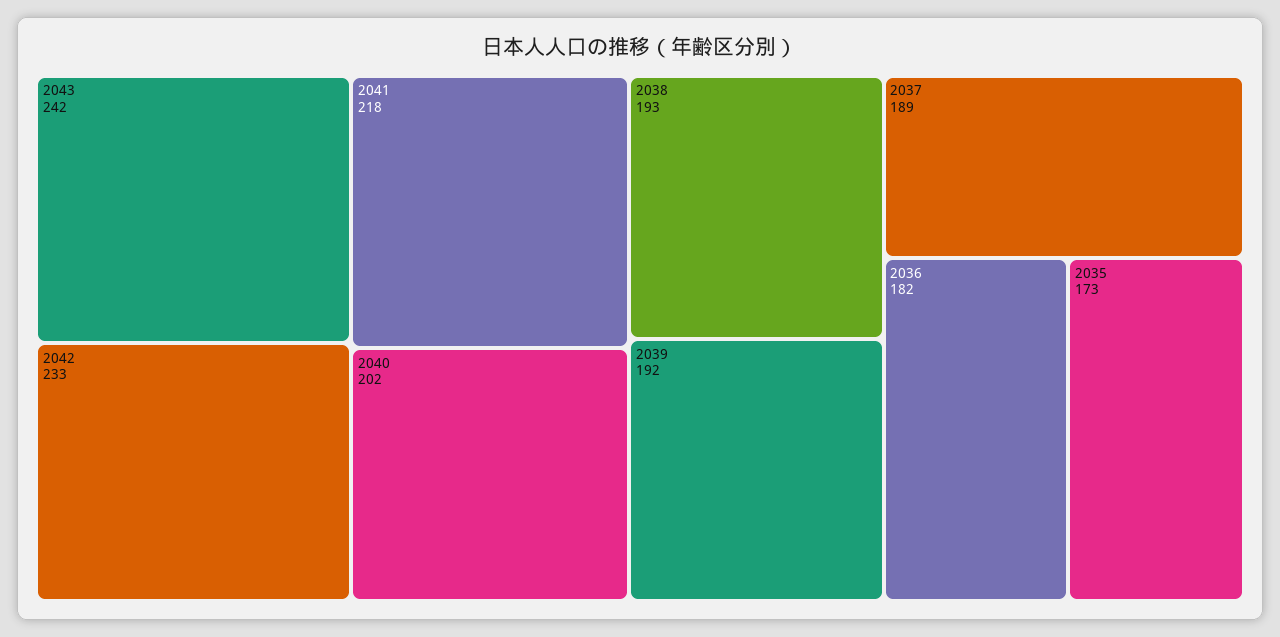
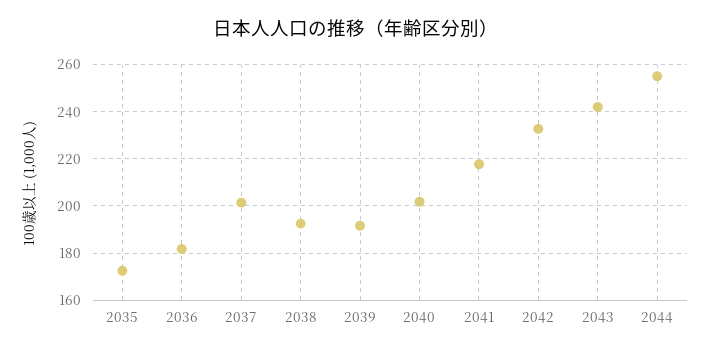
2037: 189 -> 200
2044: none -> 255

